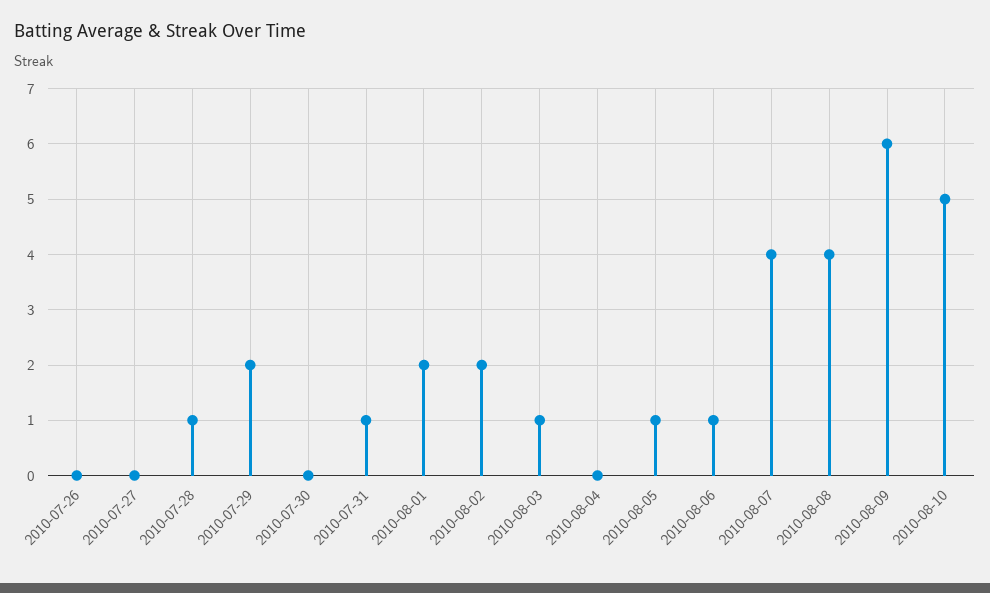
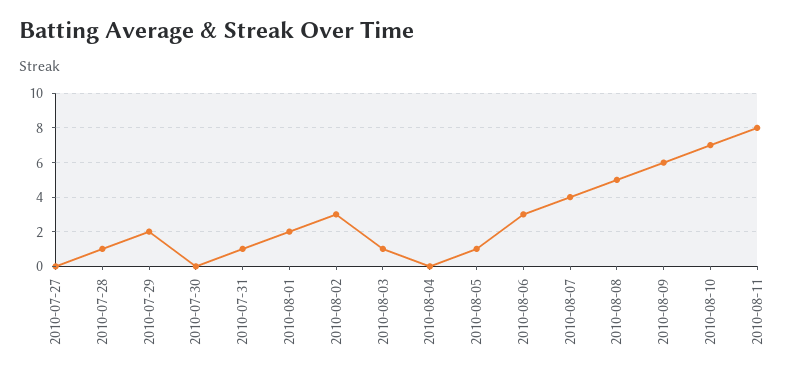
2010-07-26: 0 -> none
2010-08-02: 2 -> 3
2010-08-06: 1 -> 3
2010-08-08: 4 -> 5
2010-08-10: 5 -> 7
2010-08-11: none -> 8

